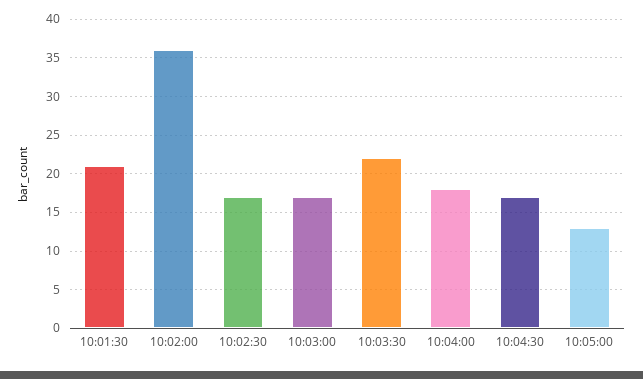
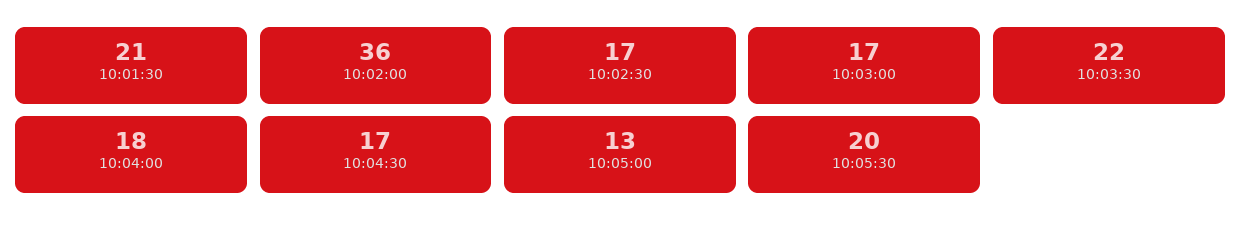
10:05:30: none -> 20

